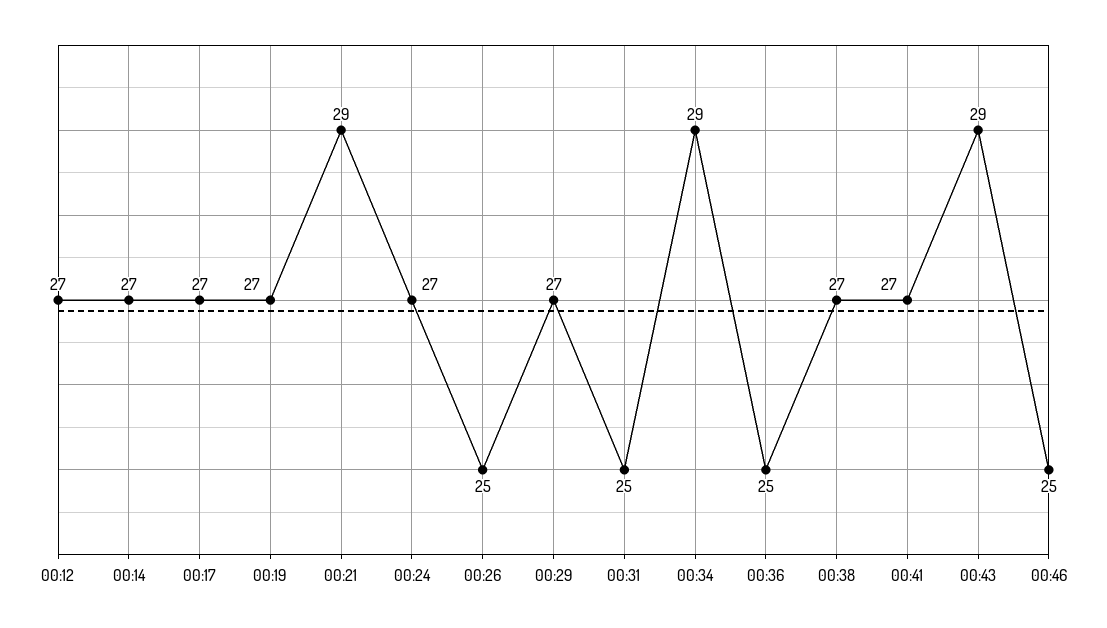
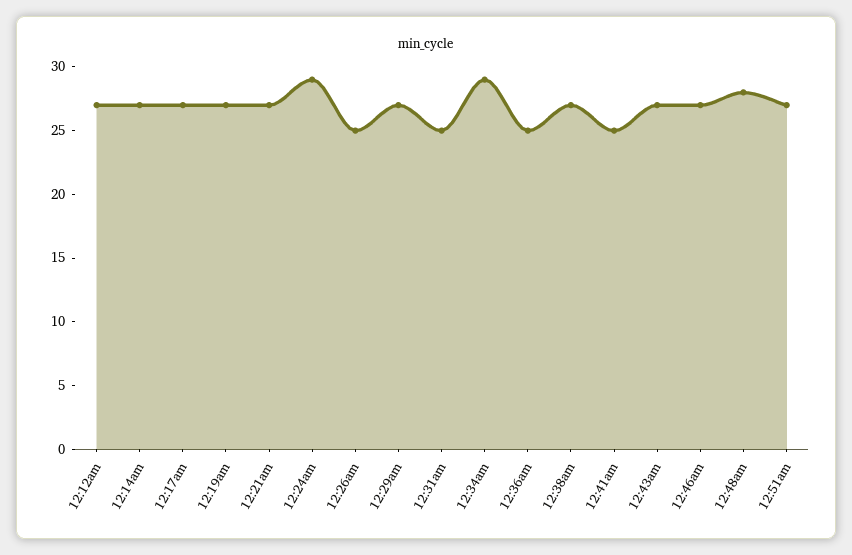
00:21: 29 -> 27
00:24: 27 -> 29
00:41: 27 -> 25
00:43: 29 -> 27
00:46: 25 -> 27
12:48am: none -> 28
12:51am: none -> 27

